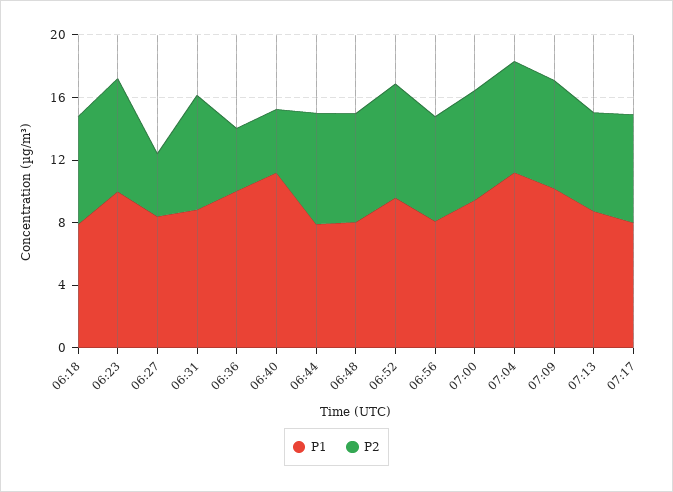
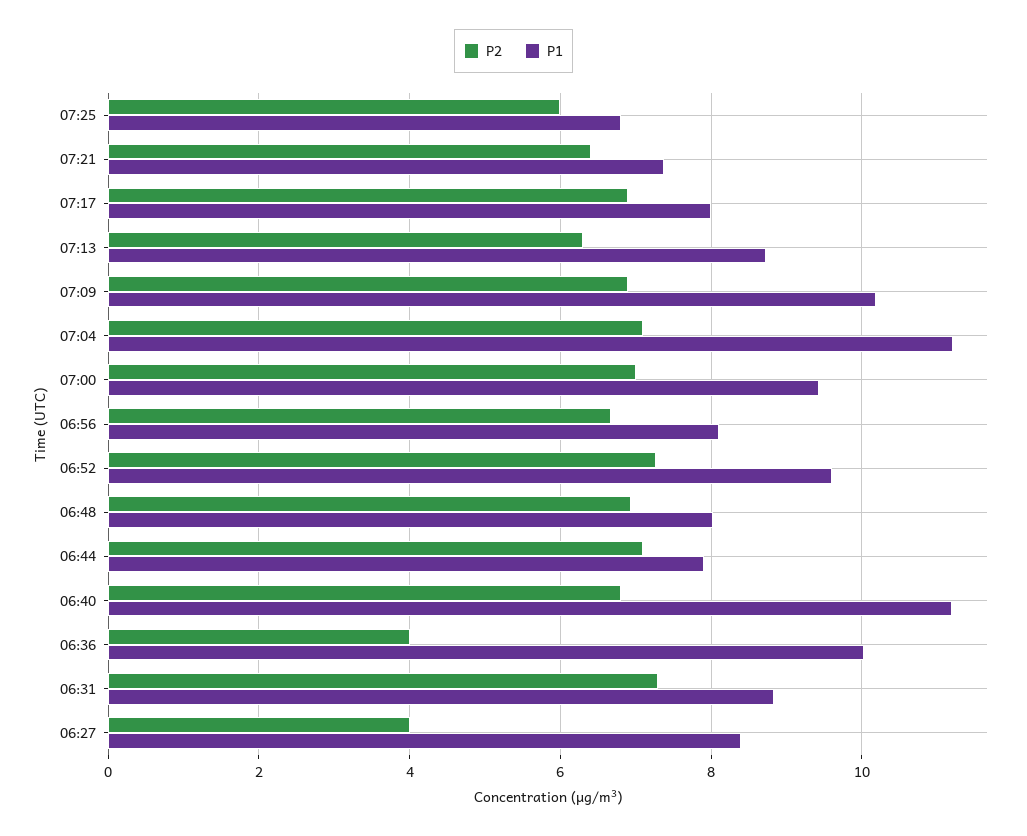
P1, 06:18: 8 -> none
P2, 06:18: 7 -> none
P1, 06:23: 10 -> none
P2, 06:23: 7 -> none
P2, 06:40: 4 -> 6.8
P2, 07:25: none -> 6
P1, 07:25: none -> 6.8
P2, 07:21: none -> 6.4
P1, 07:21: none -> 7.4

